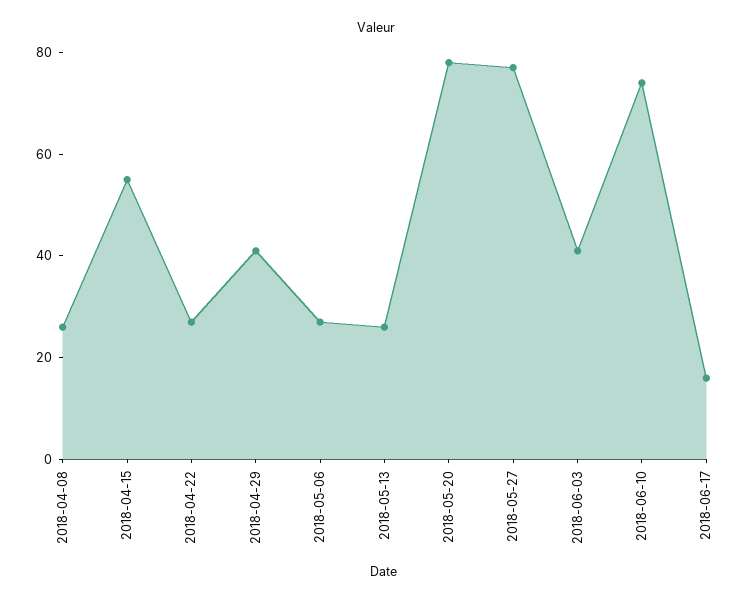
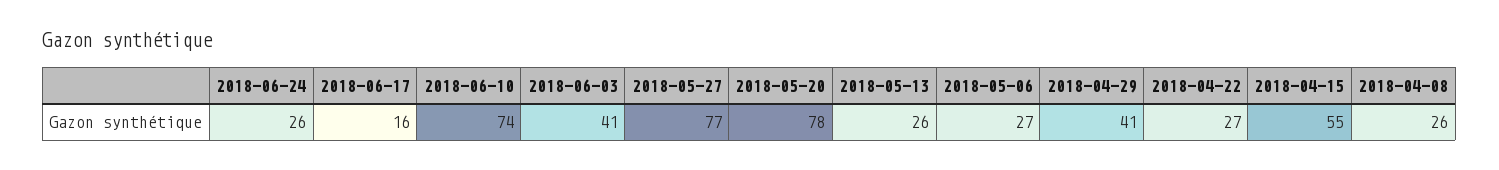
2018-06-24: none -> 26

